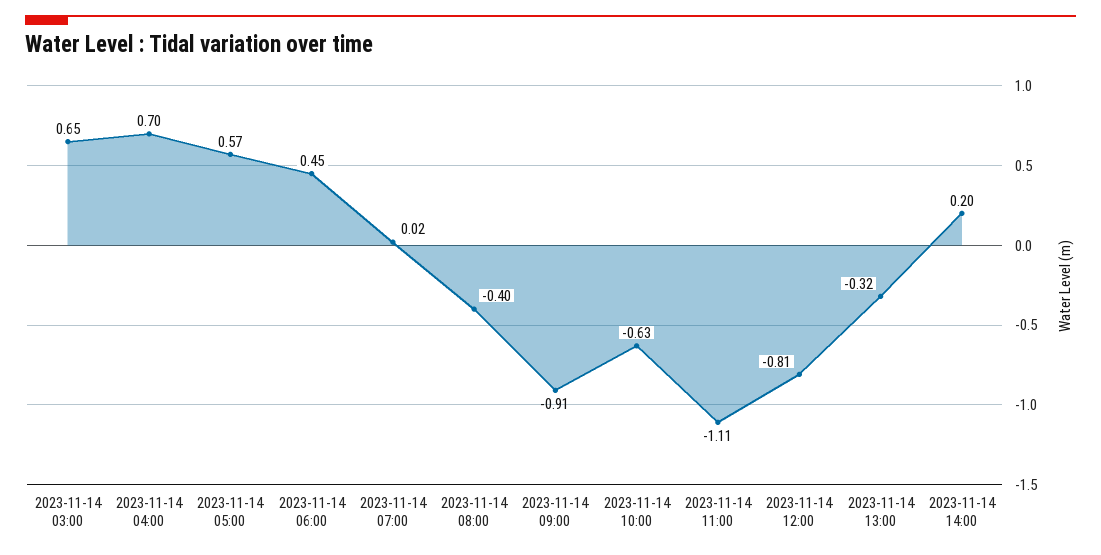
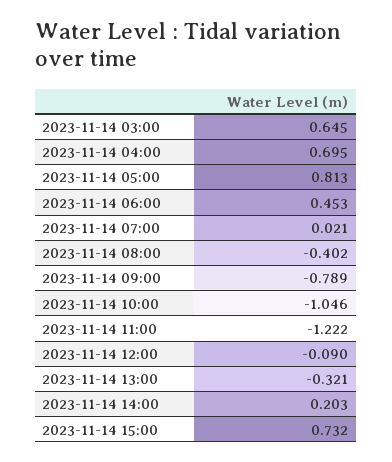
2023-11-14 05:00: 0.57 -> 0.813
2023-11-14 09:00: -0.91 -> -0.789
2023-11-14 10:00: -0.63 -> -1.046
2023-11-14 11:00: -1.11 -> -1.222
2023-11-14 12:00: -0.81 -> -0.09
2023-11-14 15:00: none -> 0.732

